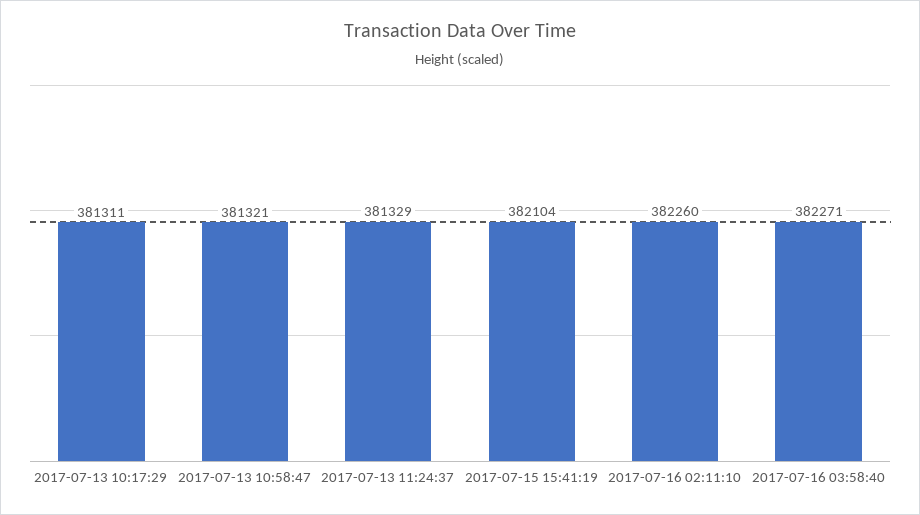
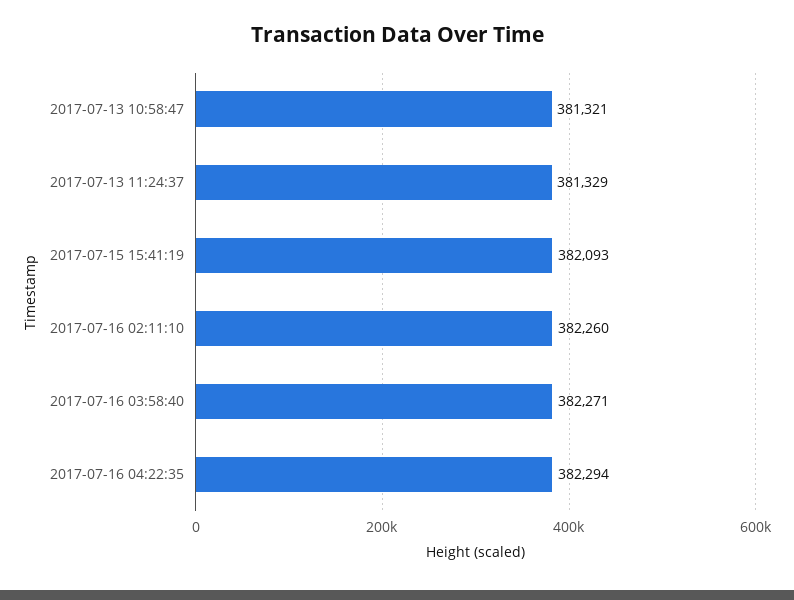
2017-07-13 10:17:29: 381311 -> none
2017-07-15 15:41:19: 382104 -> 382093
2017-07-16 04:22:35: none -> 382294

